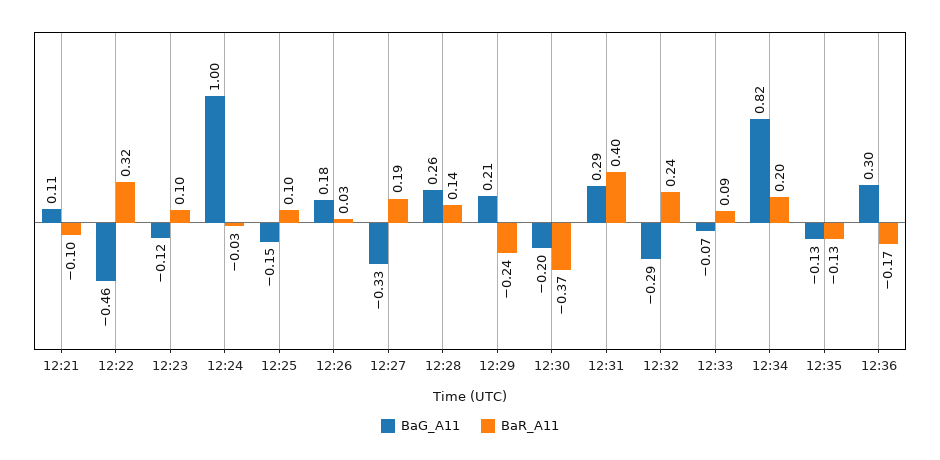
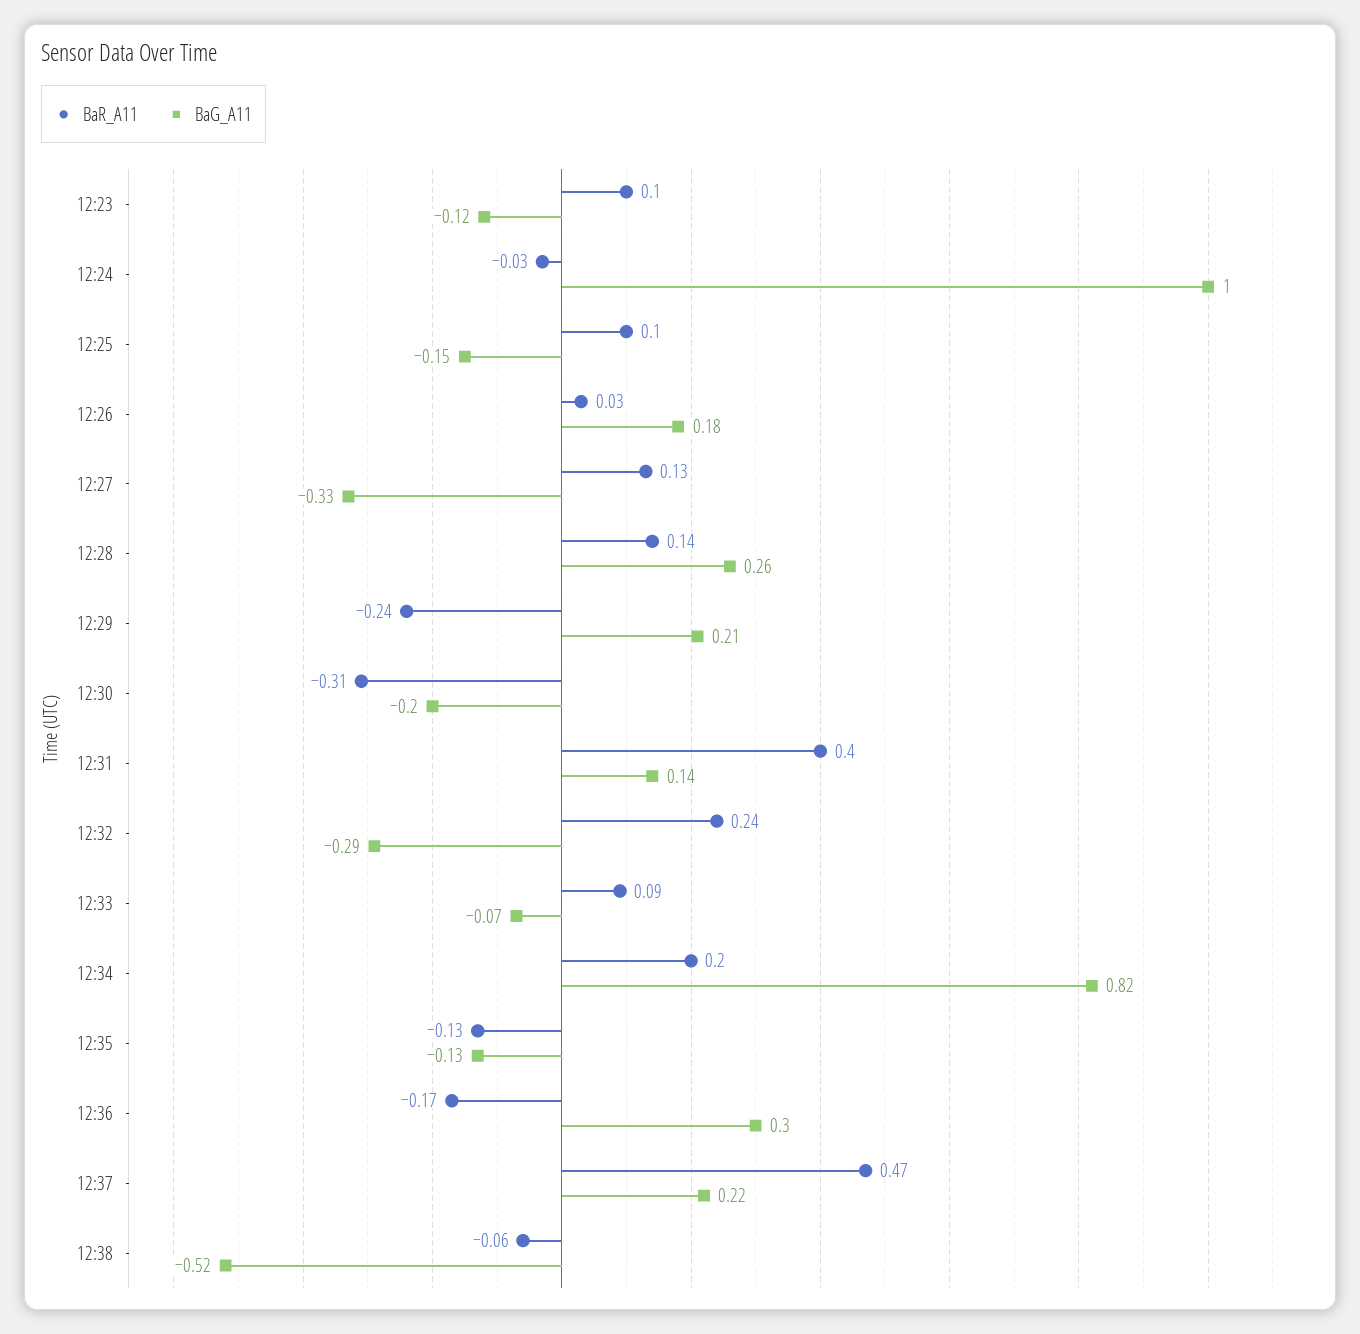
BaG_A11, 12:21: 0.11 -> none
BaR_A11, 12:21: -0.1 -> none
BaG_A11, 12:22: -0.46 -> none
BaR_A11, 12:22: 0.32 -> none
BaR_A11, 12:27: 0.19 -> 0.13
BaR_A11, 12:30: -0.37 -> -0.31
BaG_A11, 12:31: 0.29 -> 0.14
BaR_A11, 12:37: none -> 0.47
BaG_A11, 12:37: none -> 0.22
BaR_A11, 12:38: none -> -0.06
BaG_A11, 12:38: none -> -0.52

